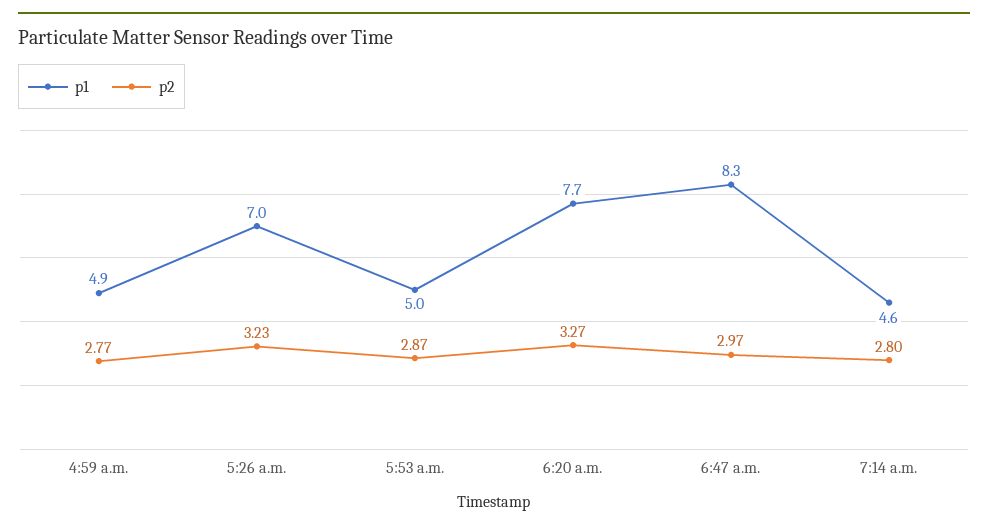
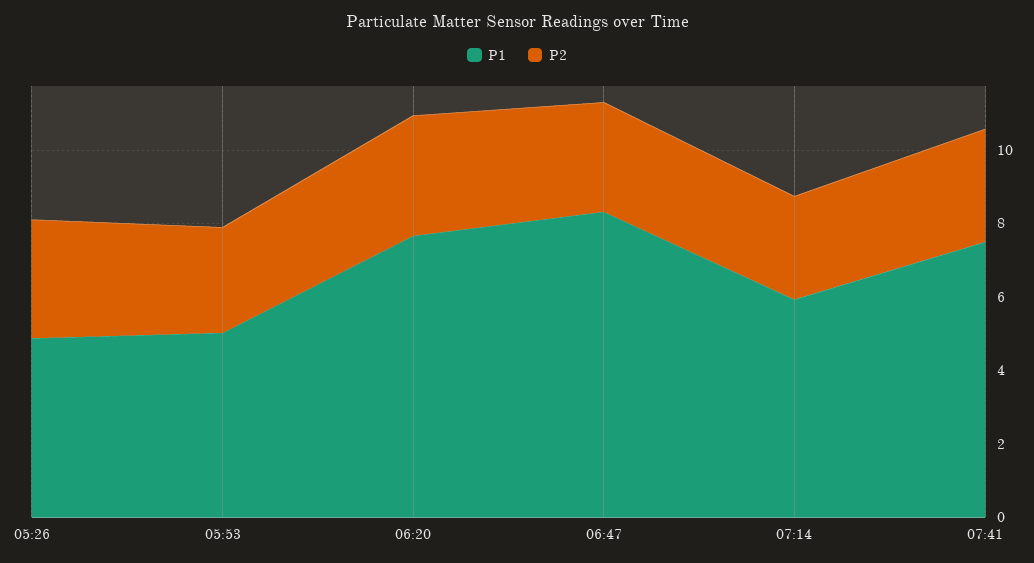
p1, 4:59 a.m.: 4.9 -> none
p2, 4:59 a.m.: 2.77 -> none
p1, 5:26 a.m.: 7 -> 5
p1, 7:14 a.m.: 4.6 -> 6
p1, 07:41: none -> 7.5
p2, 07:41: none -> 3

